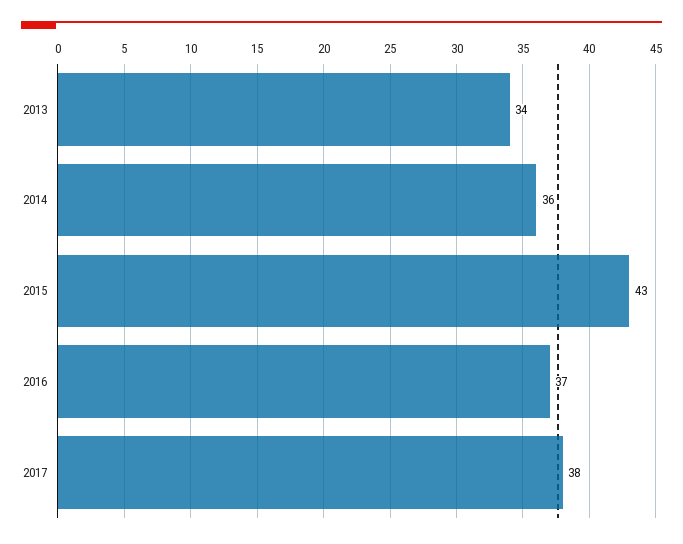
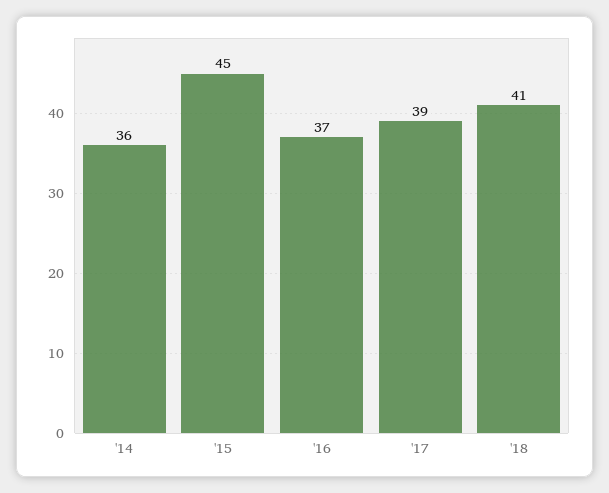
2013: 34 -> none
2015: 43 -> 45
2017: 38 -> 39
'18: none -> 41

